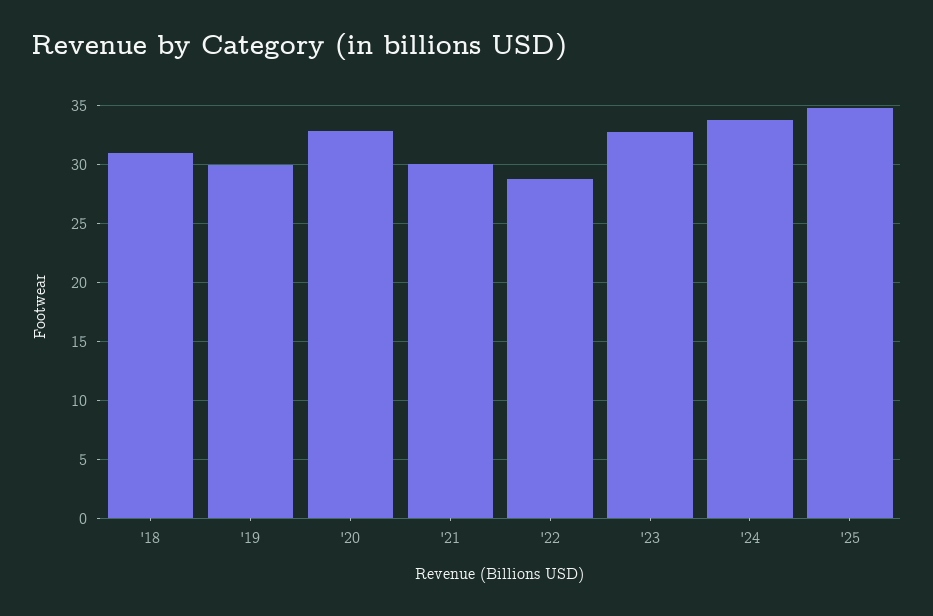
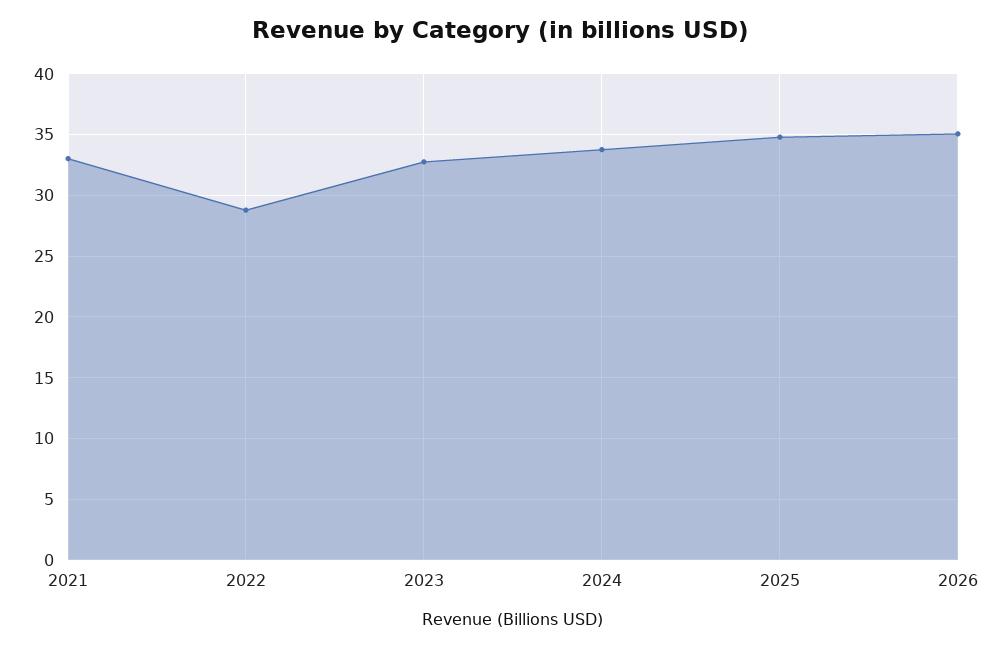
'18: 31 -> none
'19: 30 -> none
'20: 33 -> none
'21: 30 -> 33
2026: none -> 35

